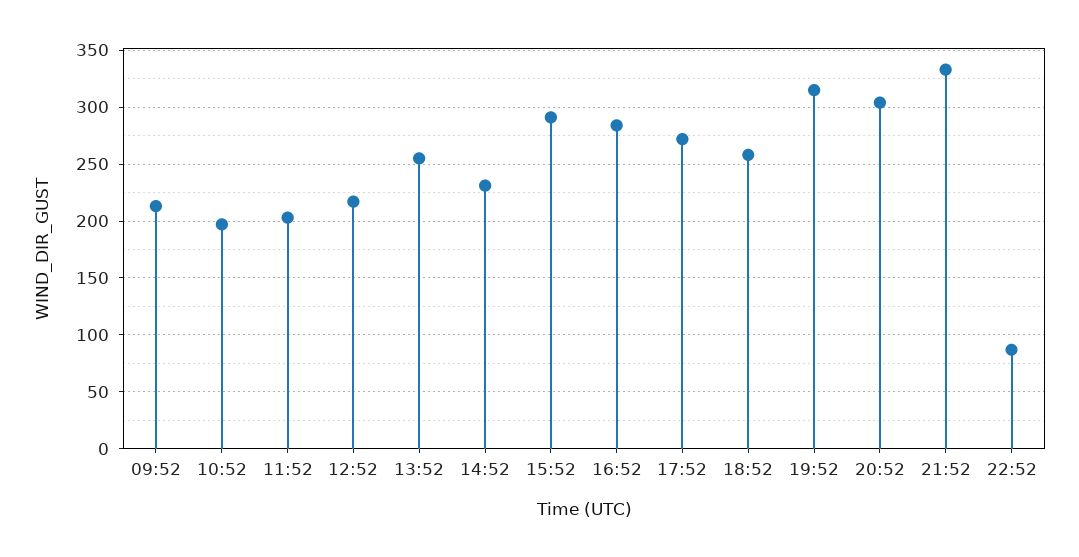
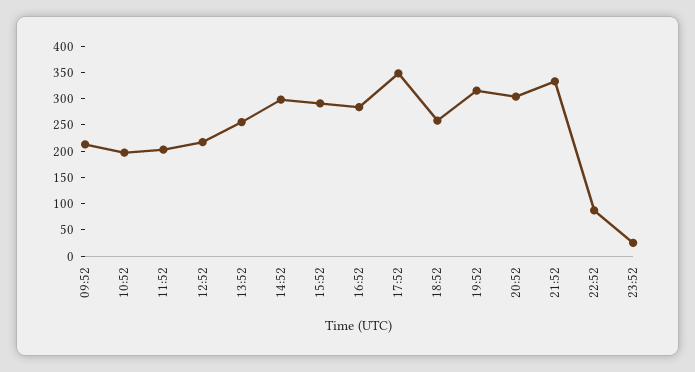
14:52: 230 -> 300
17:52: 270 -> 350
23:52: none -> 25

